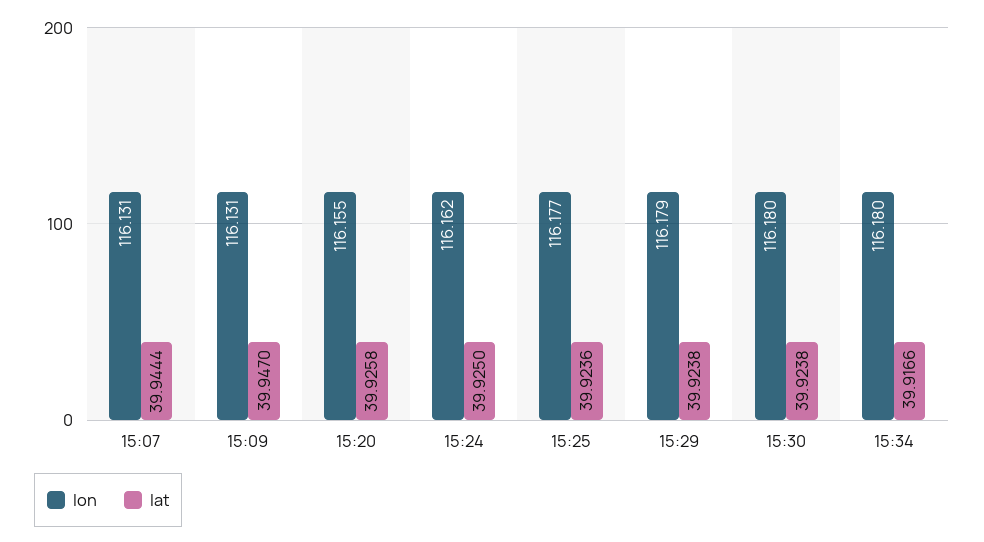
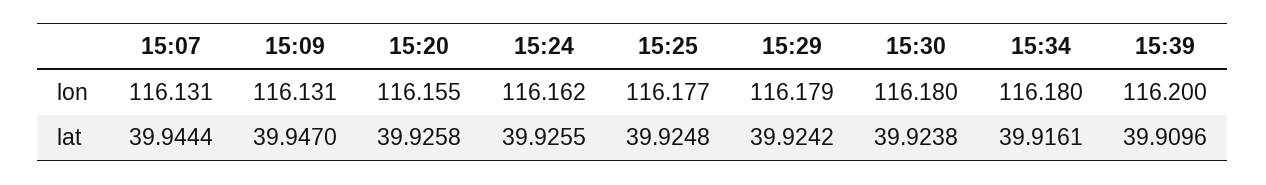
lat, 15:24: 39.925 -> 39.9255
lat, 15:25: 39.9236 -> 39.9248
lat, 15:29: 39.9238 -> 39.9242
lat, 15:34: 39.9166 -> 39.9161
lon, 15:39: none -> 116.2
lat, 15:39: none -> 39.9096

